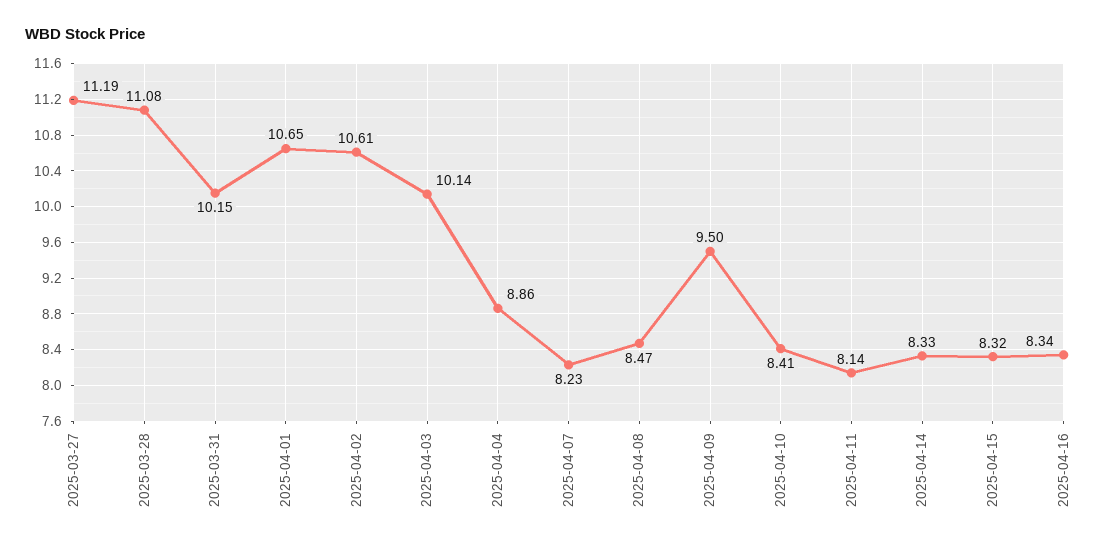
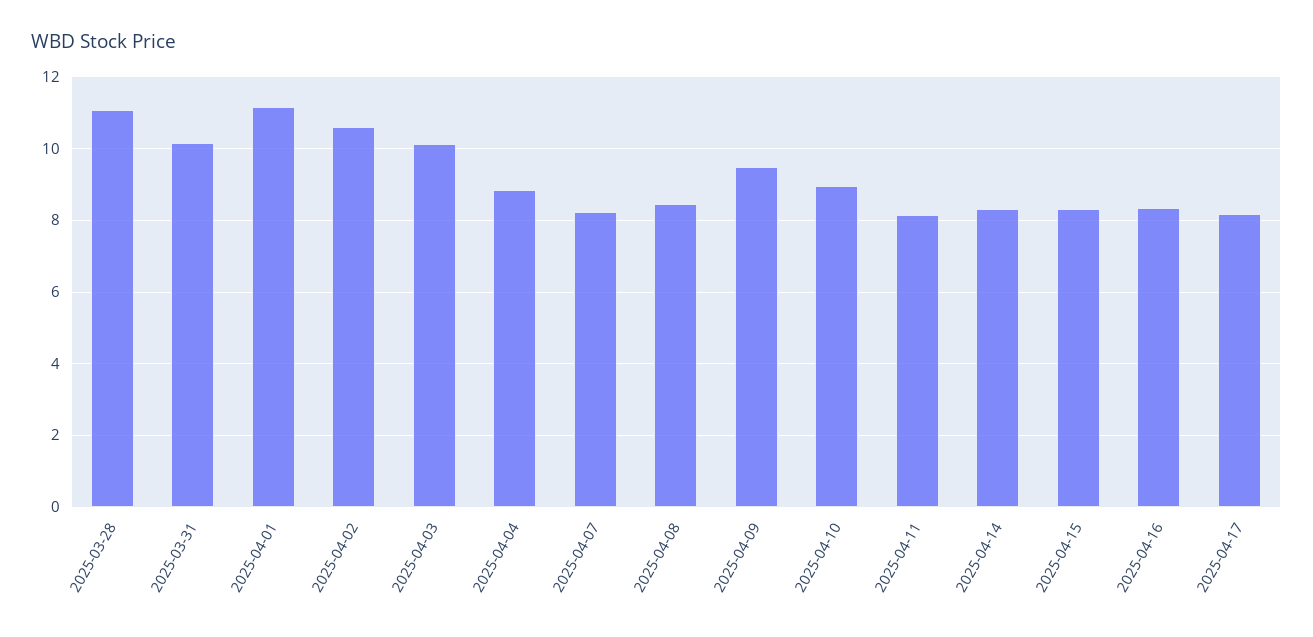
2025-03-27: 11.19 -> none
2025-04-01: 10.65 -> 11.2
2025-04-10: 8.41 -> 9
2025-04-17: none -> 8.2

